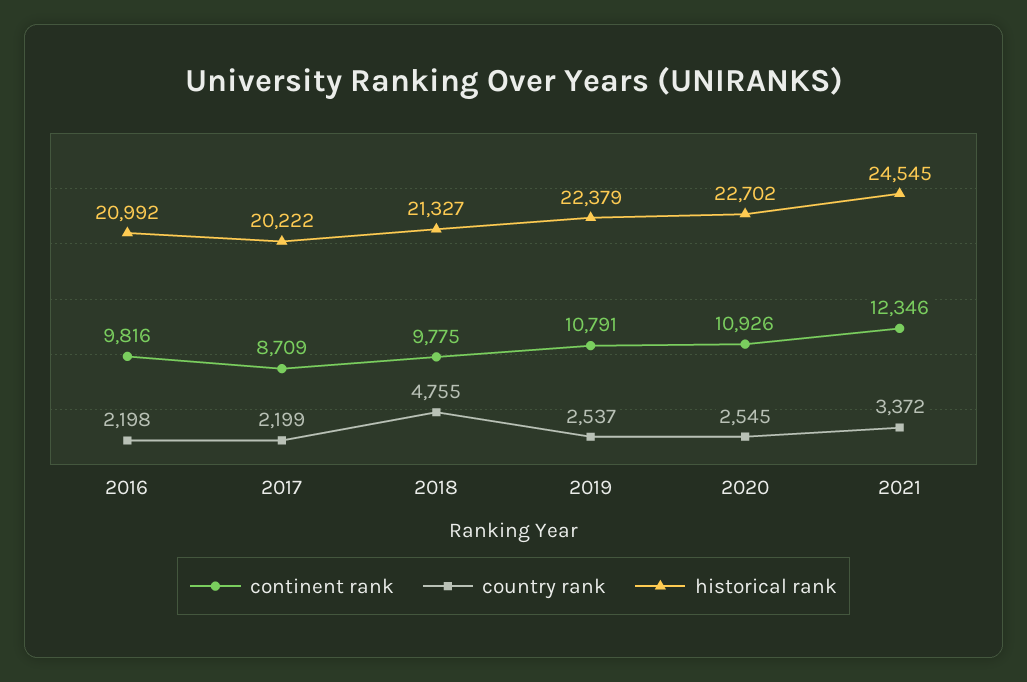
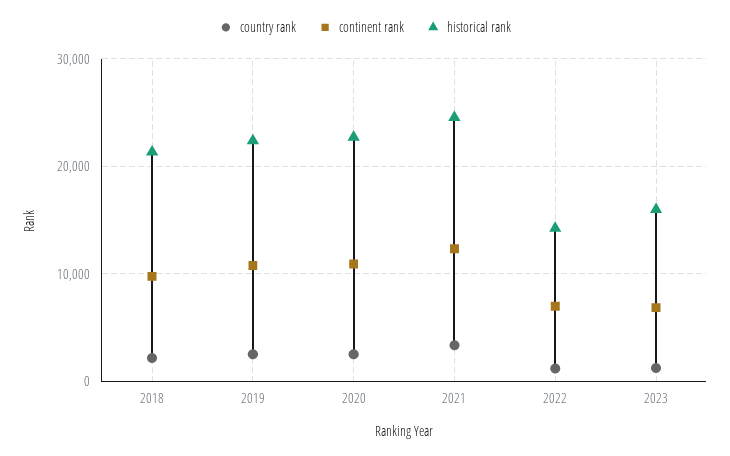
continent rank, 2016: 9816 -> none
country rank, 2016: 2198 -> none
historical rank, 2016: 20992 -> none
continent rank, 2017: 8709 -> none
country rank, 2017: 2199 -> none
historical rank, 2017: 20222 -> none
country rank, 2018: 4755 -> 2000
country rank, 2022: none -> 1000
continent rank, 2022: none -> 7000
historical rank, 2022: none -> 14000
country rank, 2023: none -> 1000
continent rank, 2023: none -> 7000
historical rank, 2023: none -> 16000

